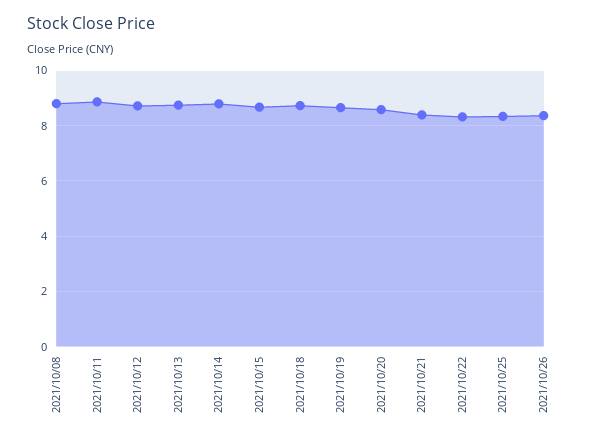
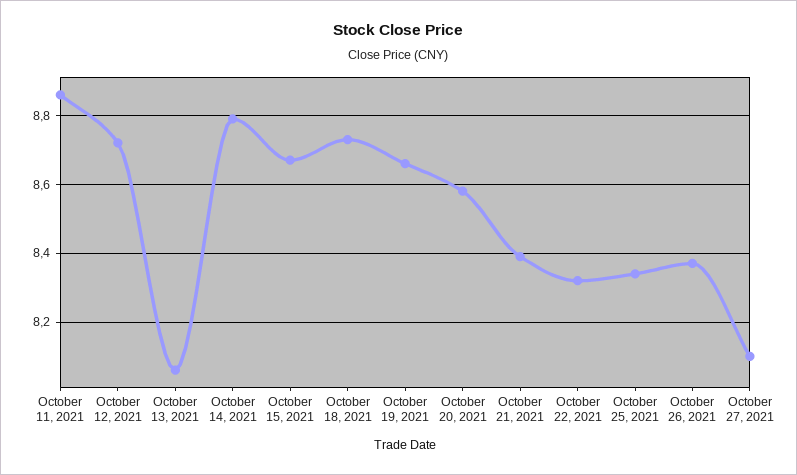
2021/10/08: 8.75 -> none
2021/10/13: 8.75 -> 8.05
October 27, 2021: none -> 8.1

